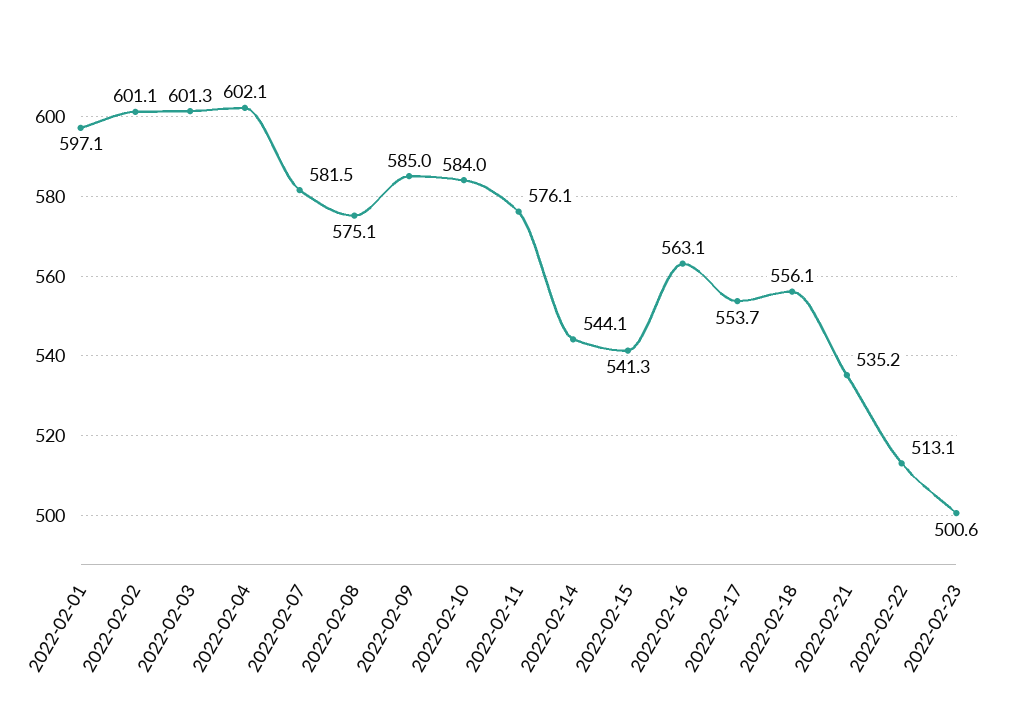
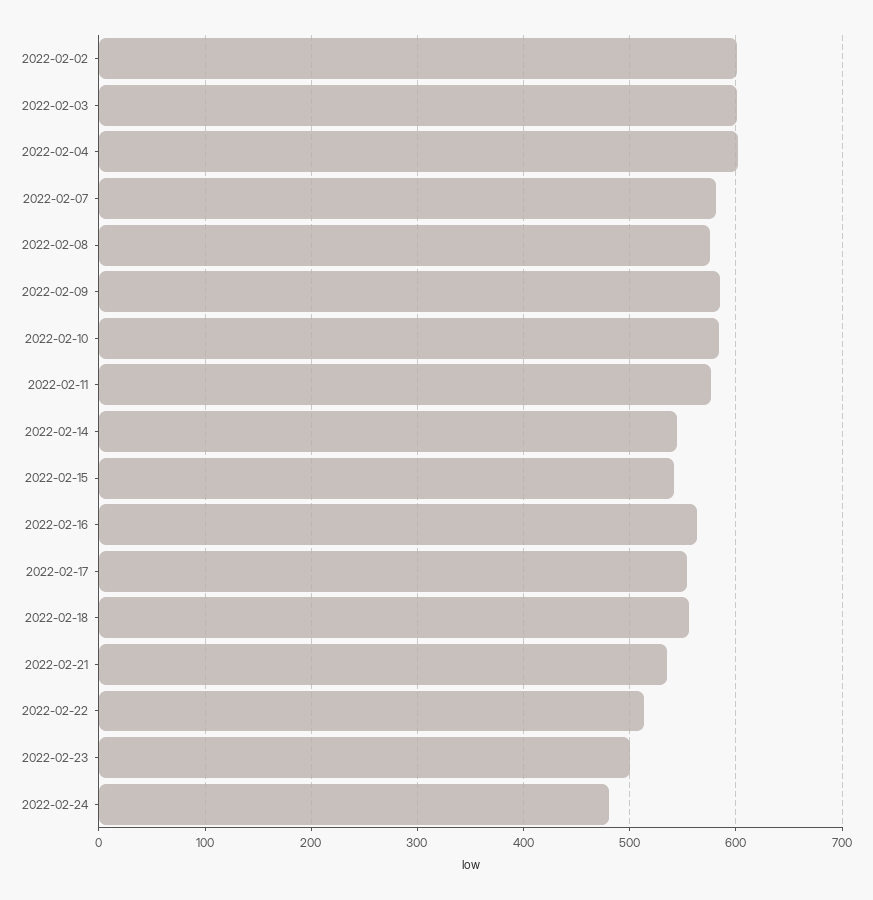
2022-02-01: 597.1 -> none
2022-02-24: none -> 480

